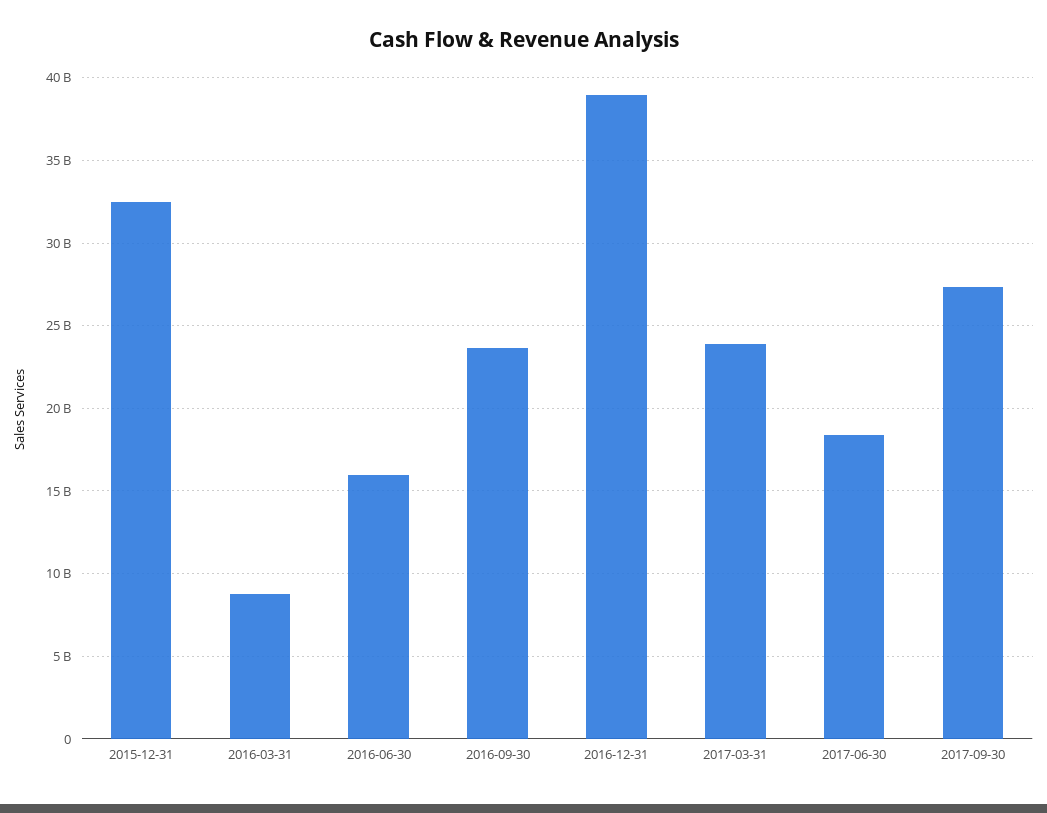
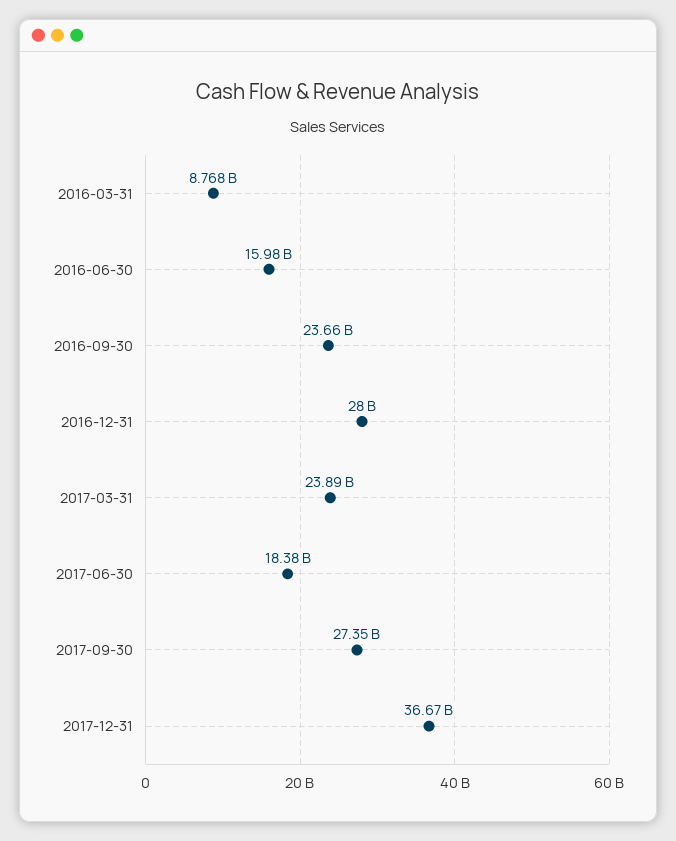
2015-12-31: 32500000000 -> none
2016-12-31: 39000000000 -> 28000000000
2017-12-31: none -> 36670000000

